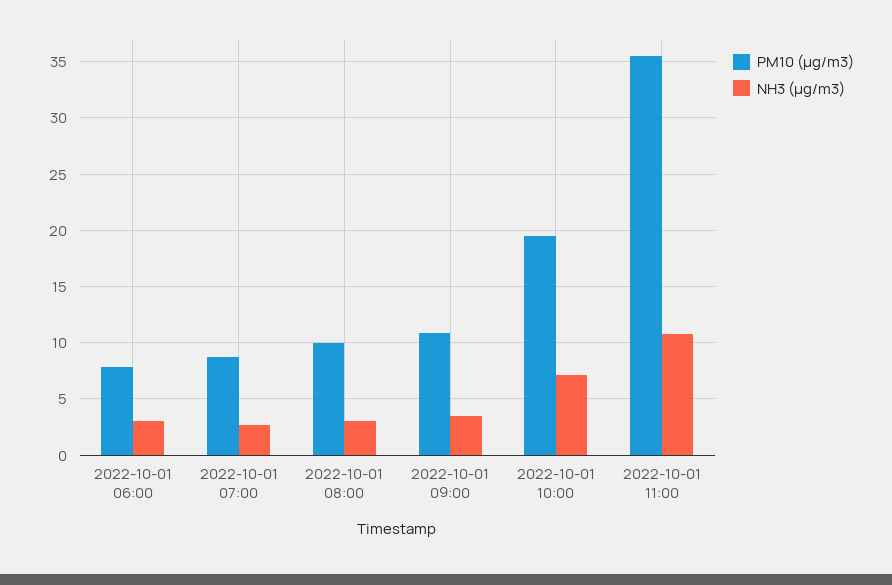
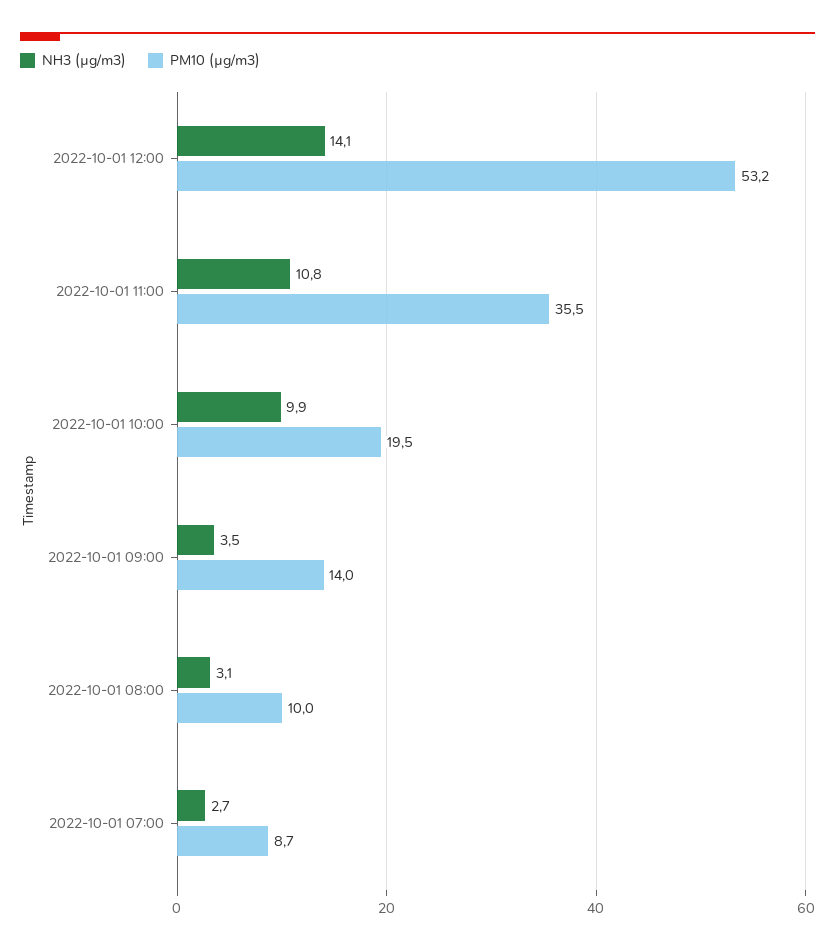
PM10 (µg/m3), 2022-10-01 06:00: 8 -> none
NH3 (µg/m3), 2022-10-01 06:00: 3 -> none
PM10 (µg/m3), 2022-10-01 09:00: 11 -> 14
NH3 (µg/m3), 2022-10-01 10:00: 7 -> 9.9
NH3 (µg/m3), 2022-10-01 12:00: none -> 14.1
PM10 (µg/m3), 2022-10-01 12:00: none -> 53.2

